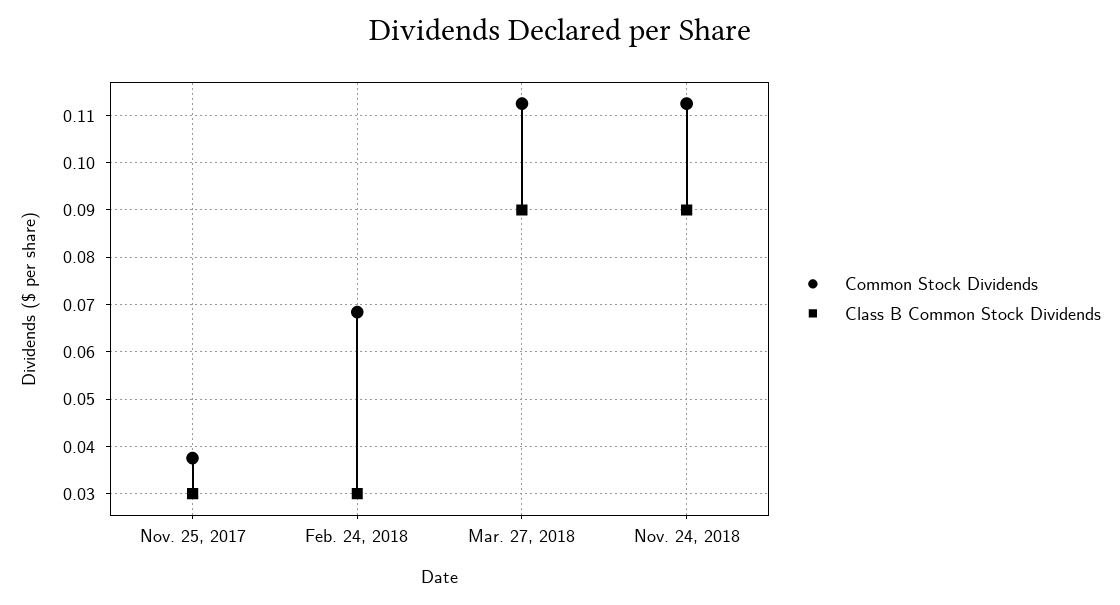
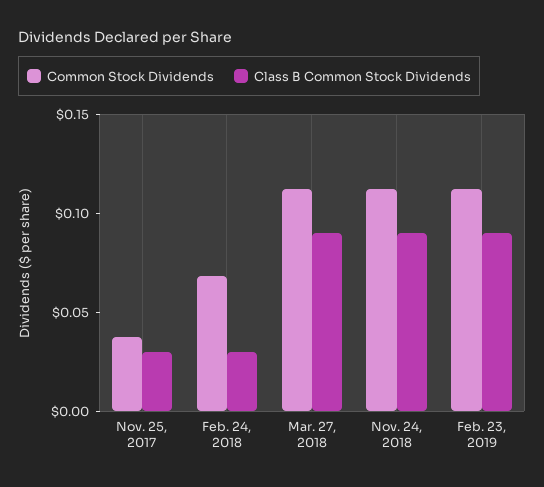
Common Stock Dividends, Feb. 23, 2019: none -> 0.11
Class B Common Stock Dividends, Feb. 23, 2019: none -> 0.09

